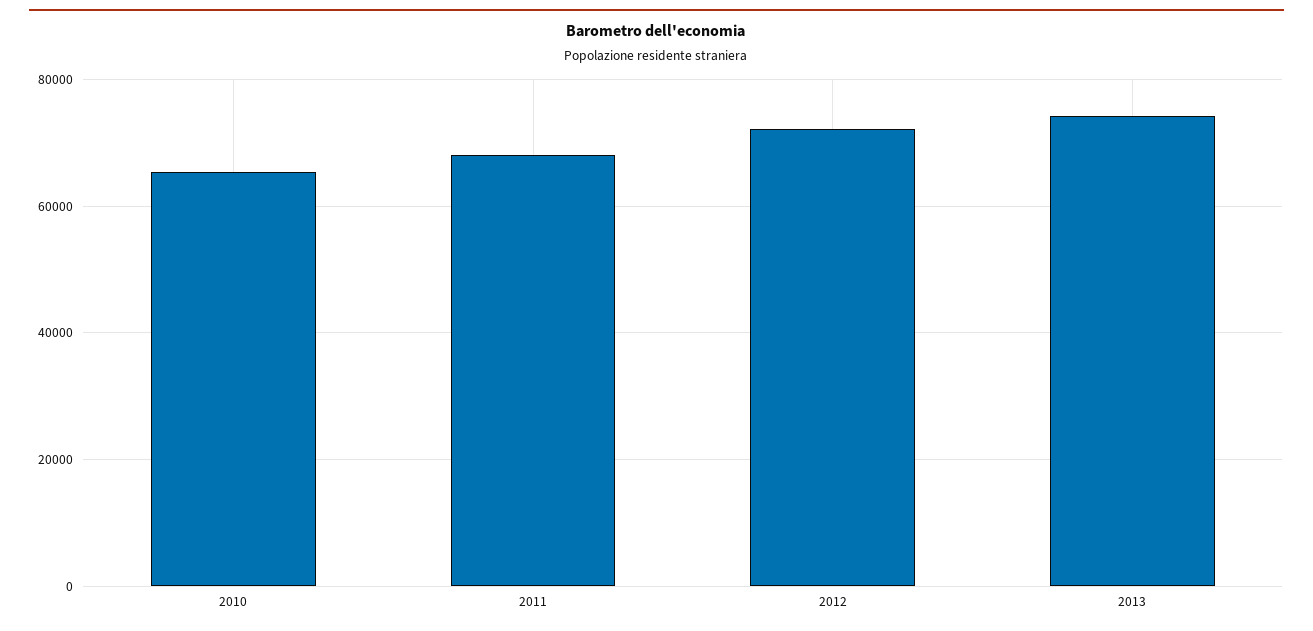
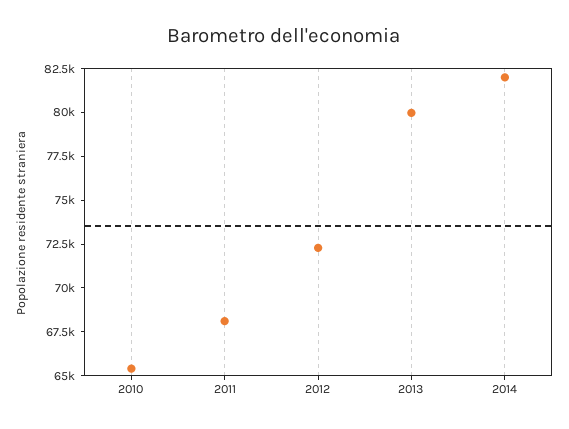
2013: 74000 -> 80000
2014: none -> 82000

